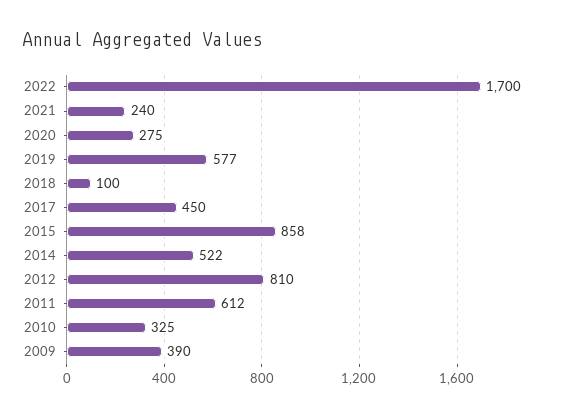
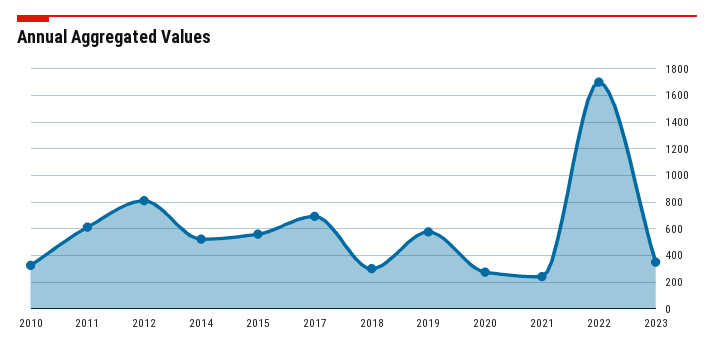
2018: 100 -> 300
2017: 450 -> 700
2015: 858 -> 550
2009: 390 -> none
2023: none -> 350

